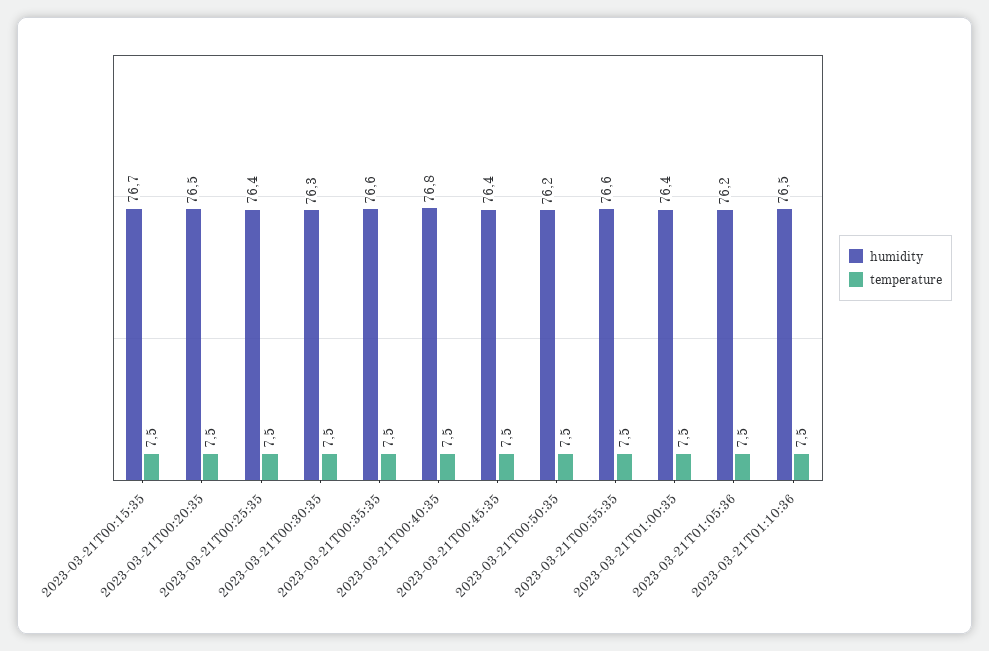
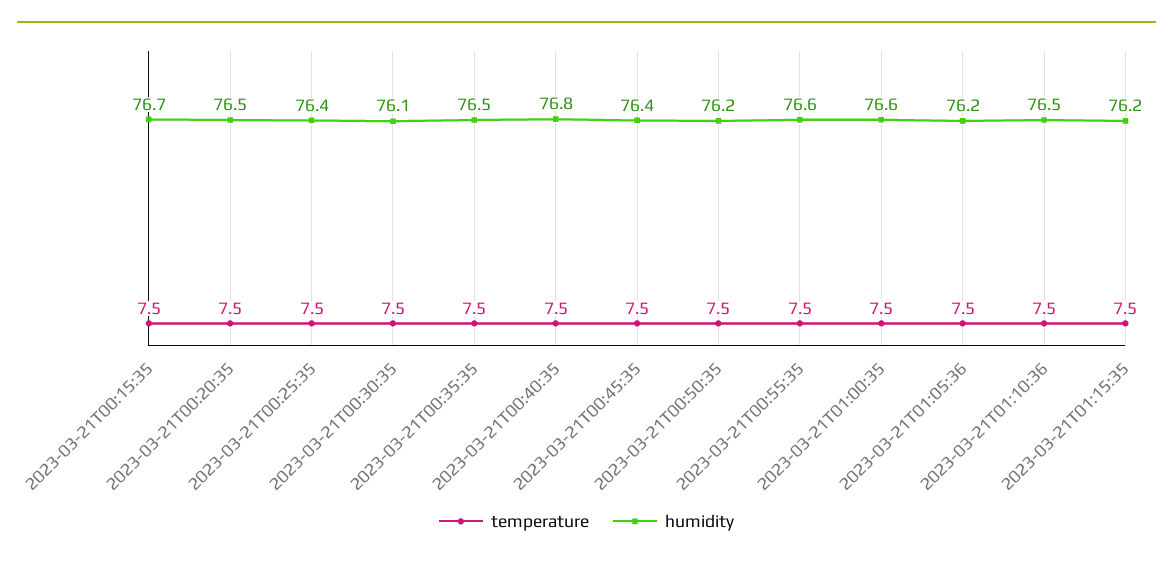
humidity, 2023-03-21T00:30:35: 76.3 -> 76.1
humidity, 2023-03-21T00:35:35: 76.6 -> 76.5
humidity, 2023-03-21T01:00:35: 76.4 -> 76.6
temperature, 2023-03-21T01:15:35: none -> 7.5
humidity, 2023-03-21T01:15:35: none -> 76.2

